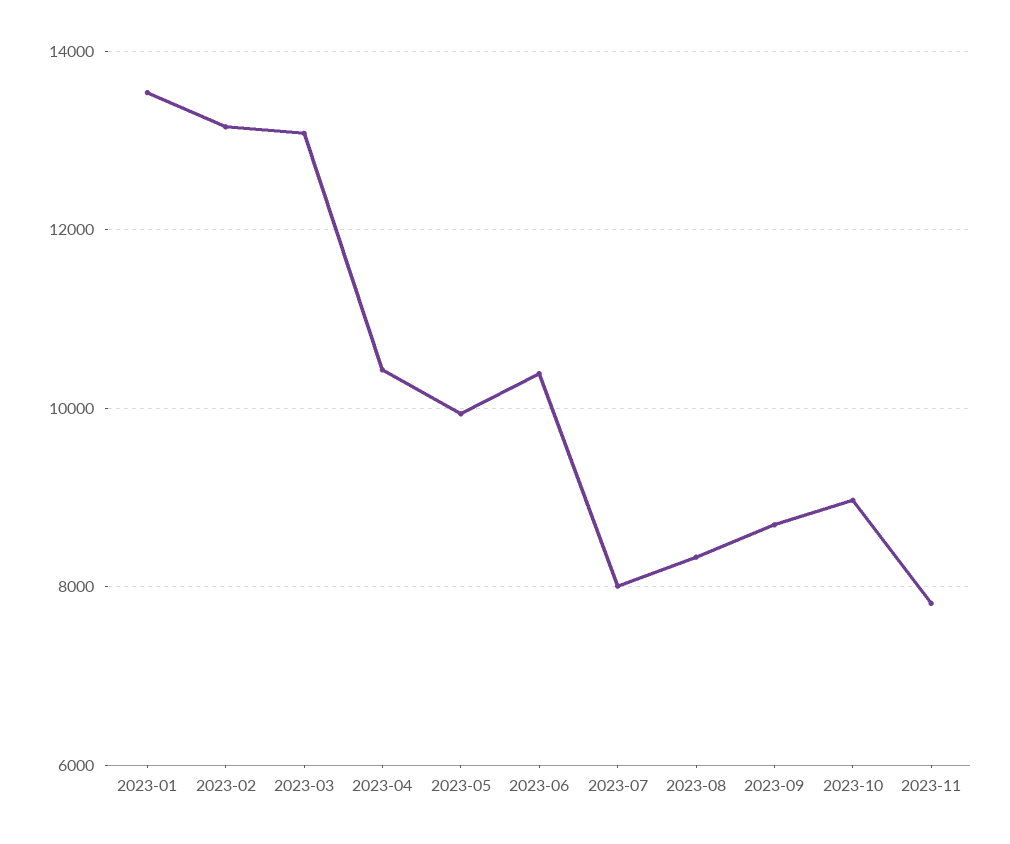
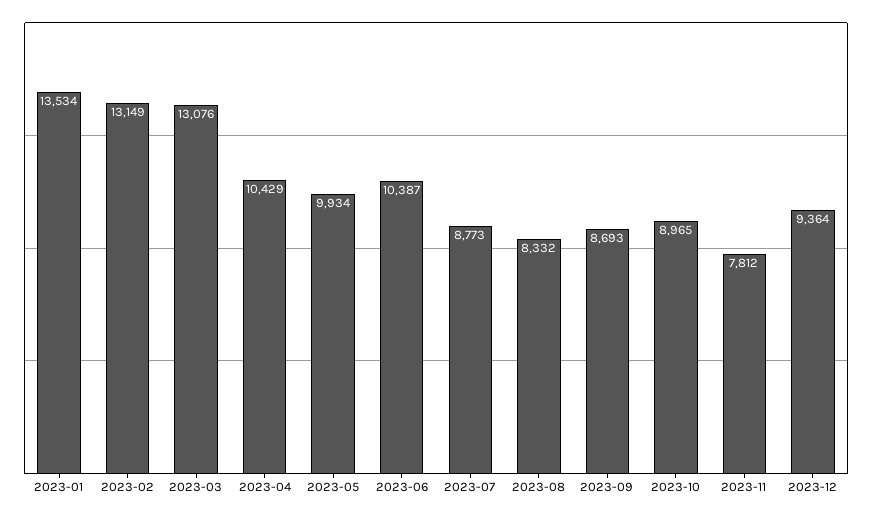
2023-07: 8000 -> 8773
2023-12: none -> 9364

